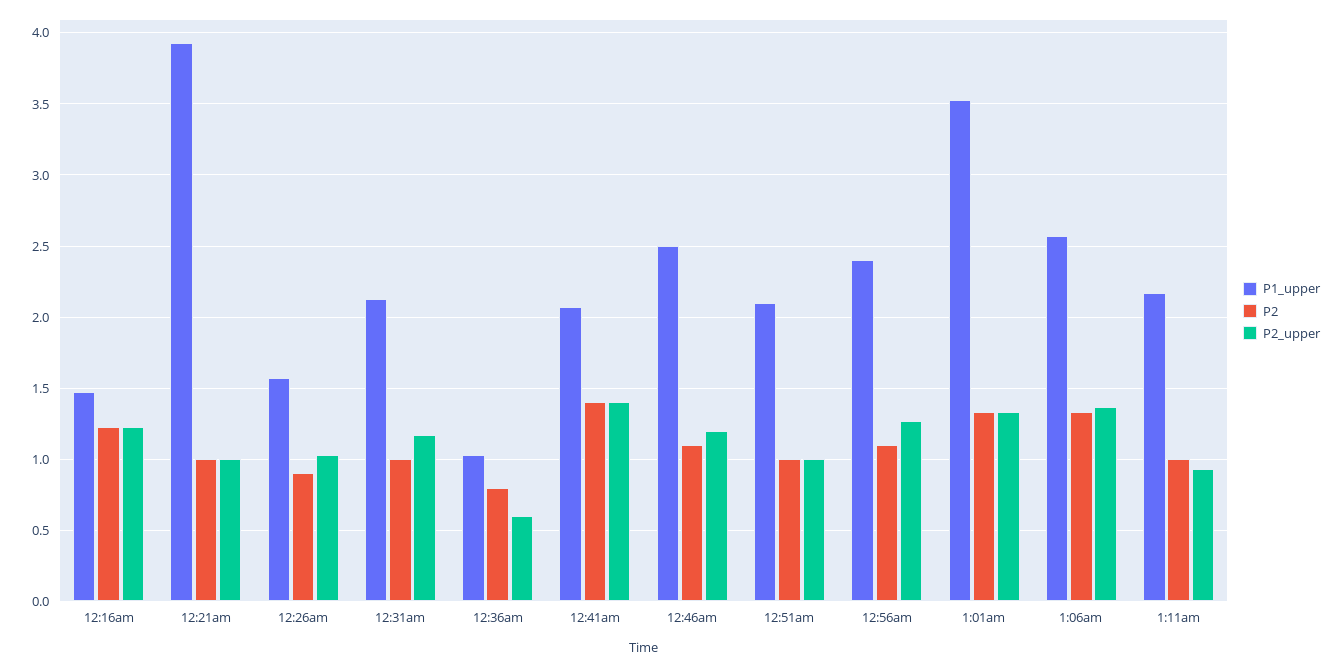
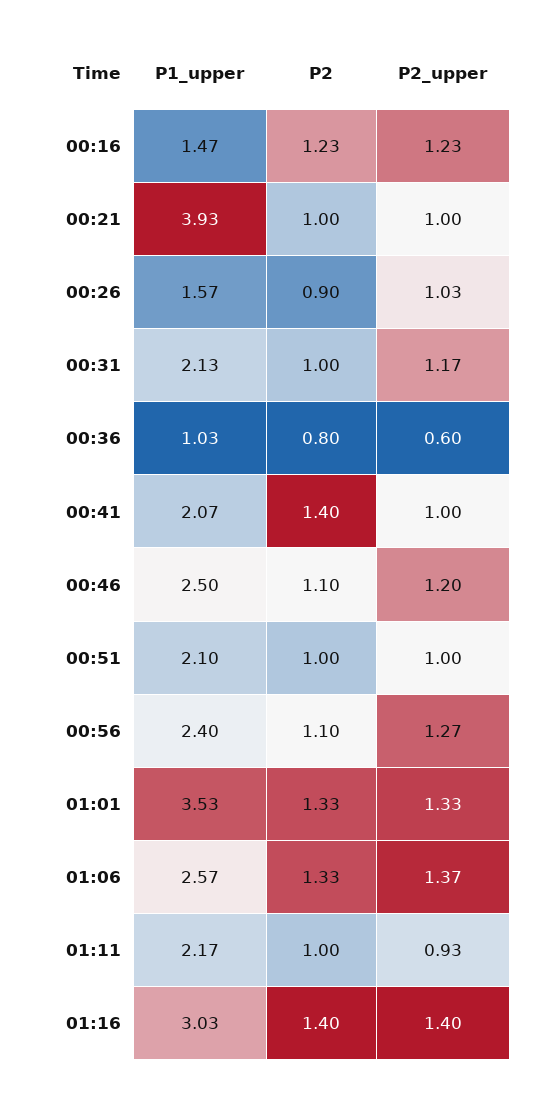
P2_upper, 12:41am: 1.4 -> 1
P1_upper, 01:16: none -> 3.03
P2, 01:16: none -> 1.4
P2_upper, 01:16: none -> 1.4

